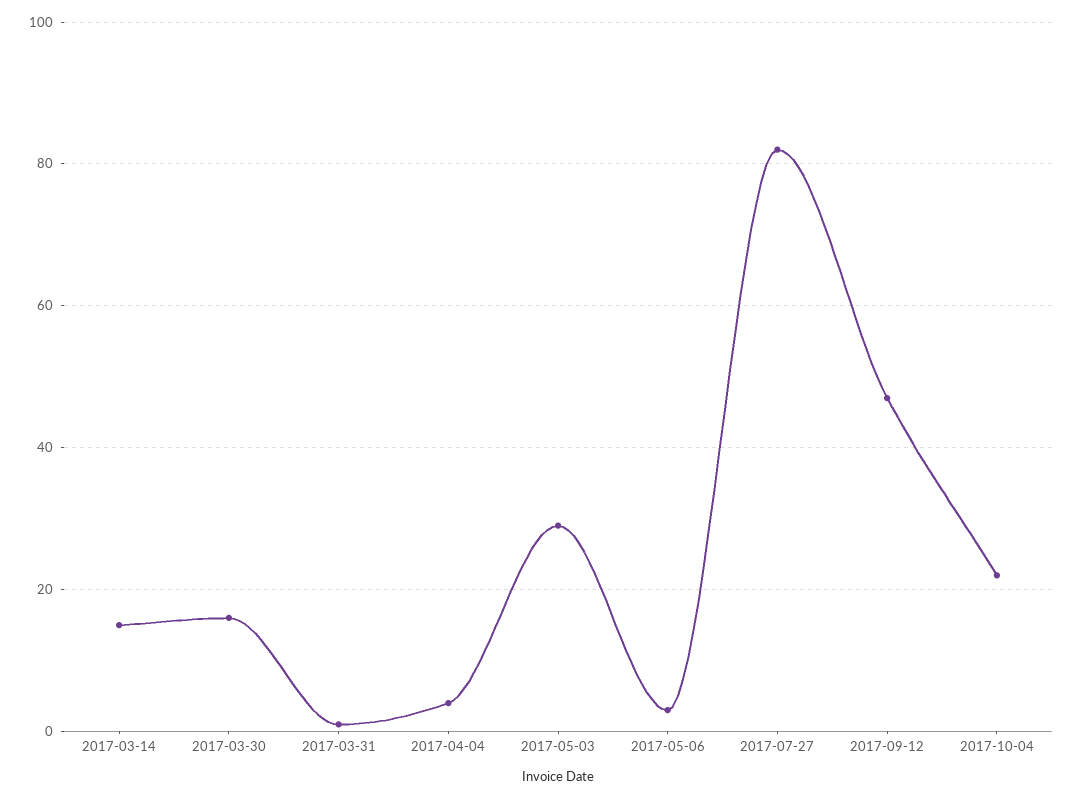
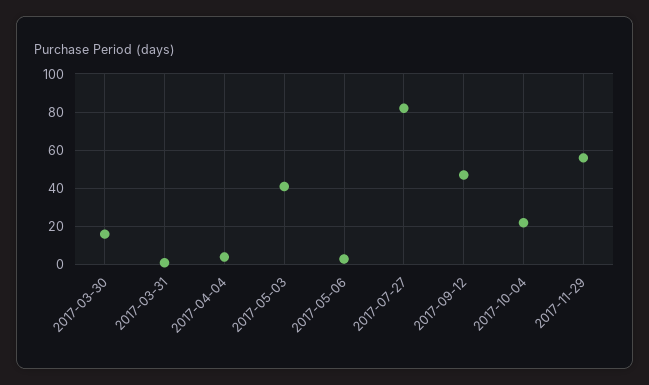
2017-03-14: 15 -> none
2017-05-03: 30 -> 40
2017-11-29: none -> 55

